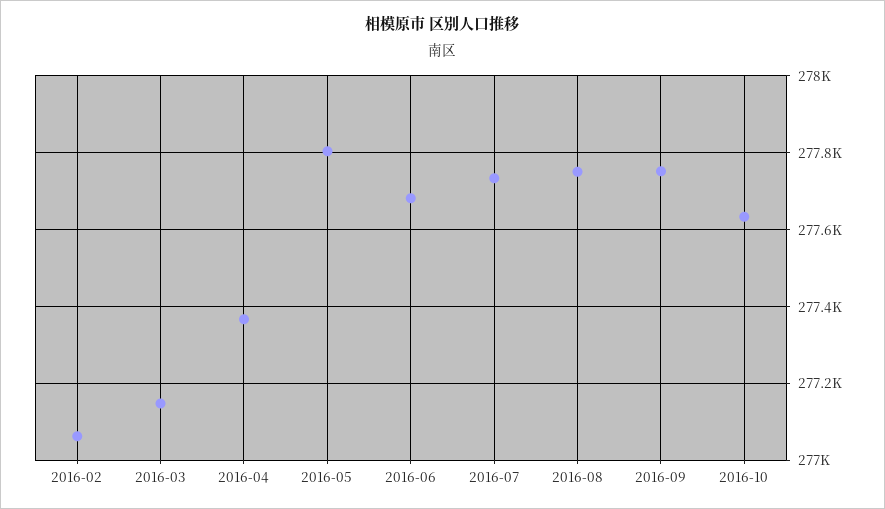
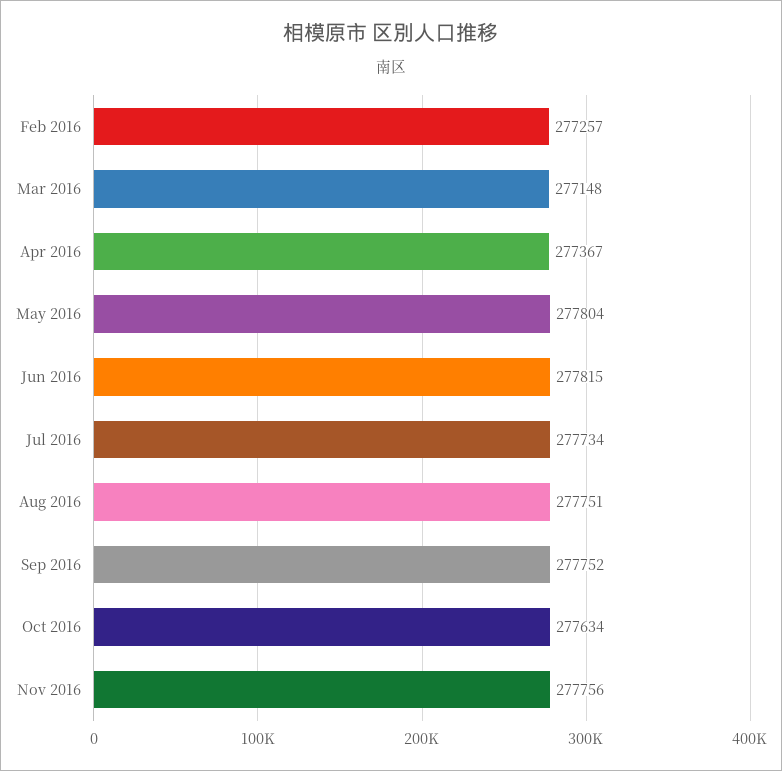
2016-02: 277060 -> 277257
2016-06: 277680 -> 277815
Nov 2016: none -> 277756

